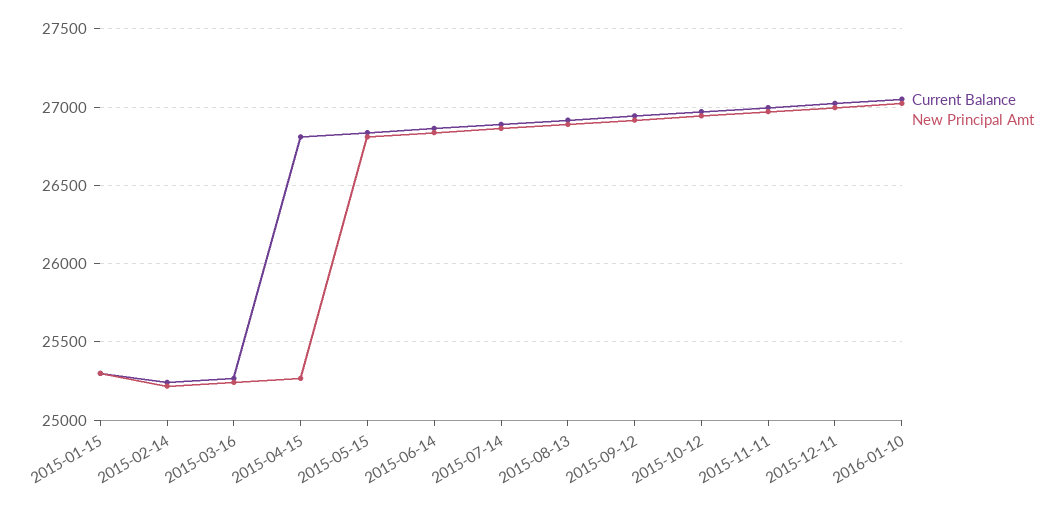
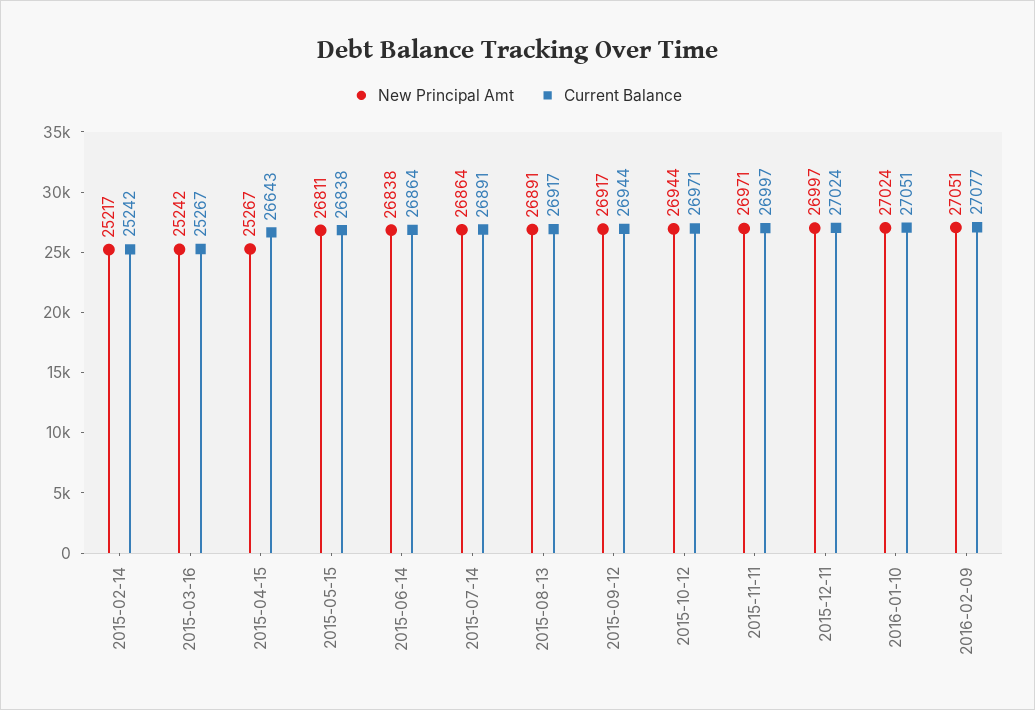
Current Balance, 2015-01-15: 25300 -> none
New Principal Amt, 2015-01-15: 25300 -> none
Current Balance, 2015-04-15: 26800 -> 26643
New Principal Amt, 2016-02-09: none -> 27051
Current Balance, 2016-02-09: none -> 27077

